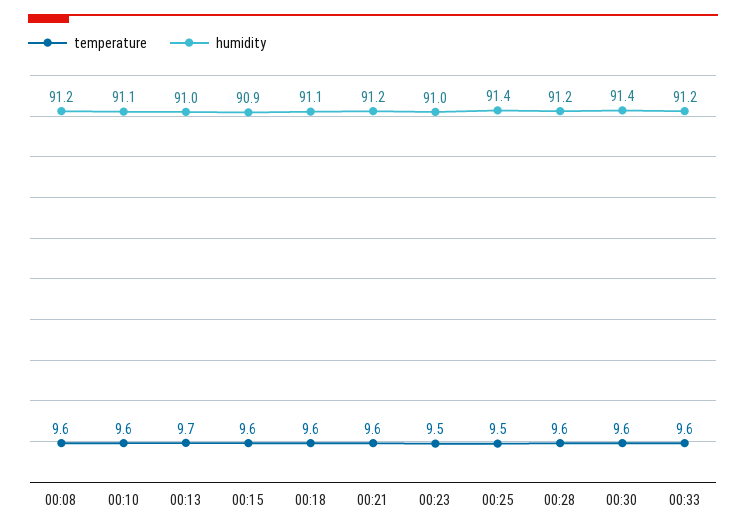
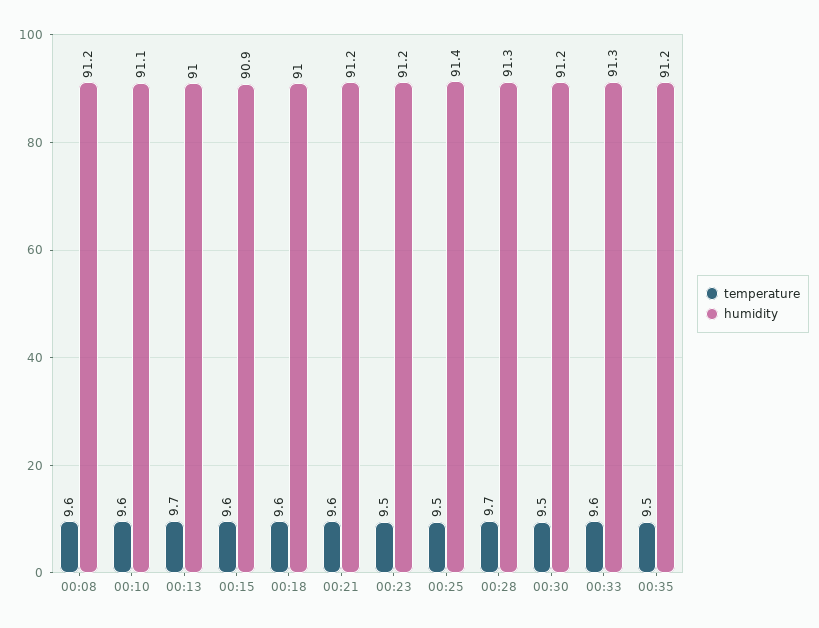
humidity, 00:18: 91.1 -> 91
humidity, 00:23: 91 -> 91.2
temperature, 00:28: 9.6 -> 9.7
humidity, 00:28: 91.2 -> 91.3
temperature, 00:30: 9.6 -> 9.5
humidity, 00:30: 91.4 -> 91.2
humidity, 00:33: 91.2 -> 91.3
temperature, 00:35: none -> 9.5
humidity, 00:35: none -> 91.2

